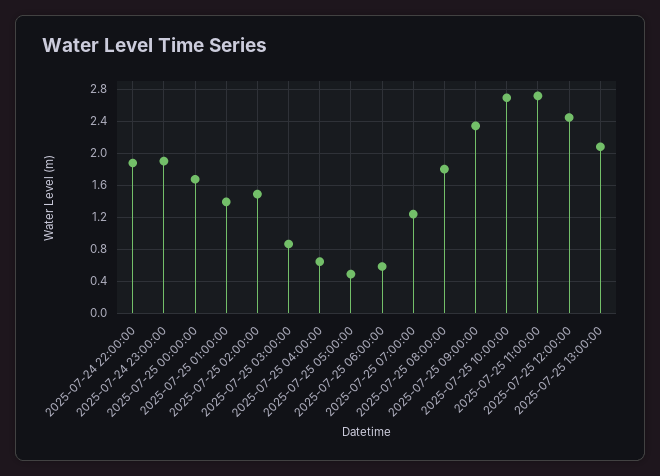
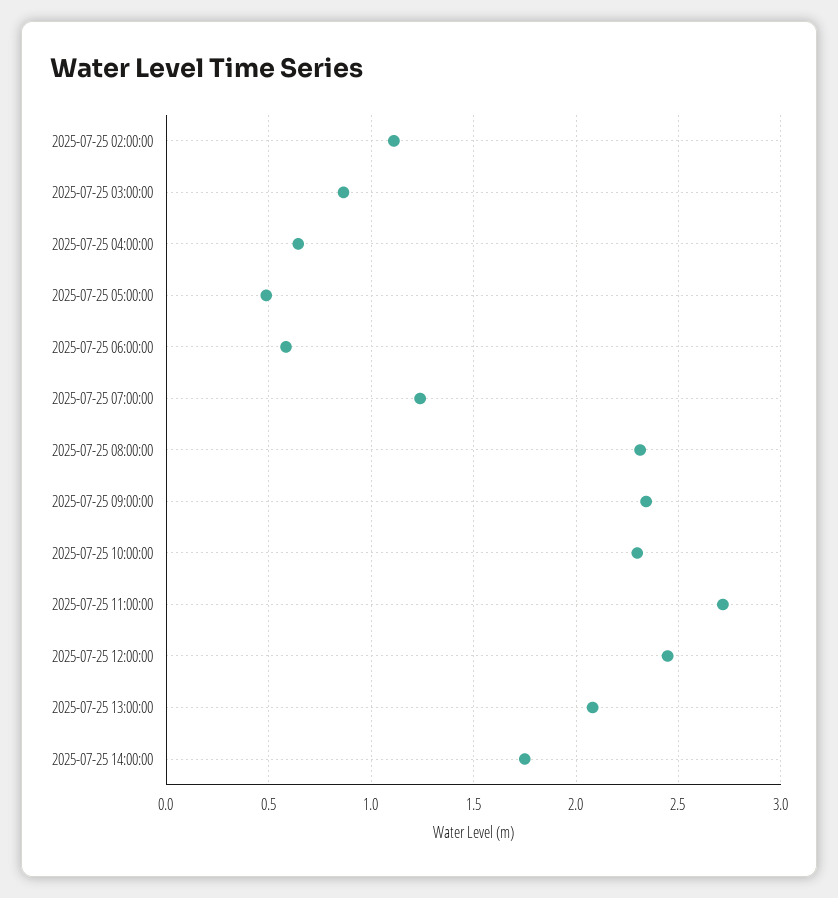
2025-07-24 22:00:00: 1.9 -> none
2025-07-24 23:00:00: 1.9 -> none
2025-07-25 00:00:00: 1.7 -> none
2025-07-25 01:00:00: 1.4 -> none
2025-07-25 02:00:00: 1.5 -> 1.1
2025-07-25 08:00:00: 1.8 -> 2.3
2025-07-25 10:00:00: 2.7 -> 2.3
2025-07-25 14:00:00: none -> 1.75

